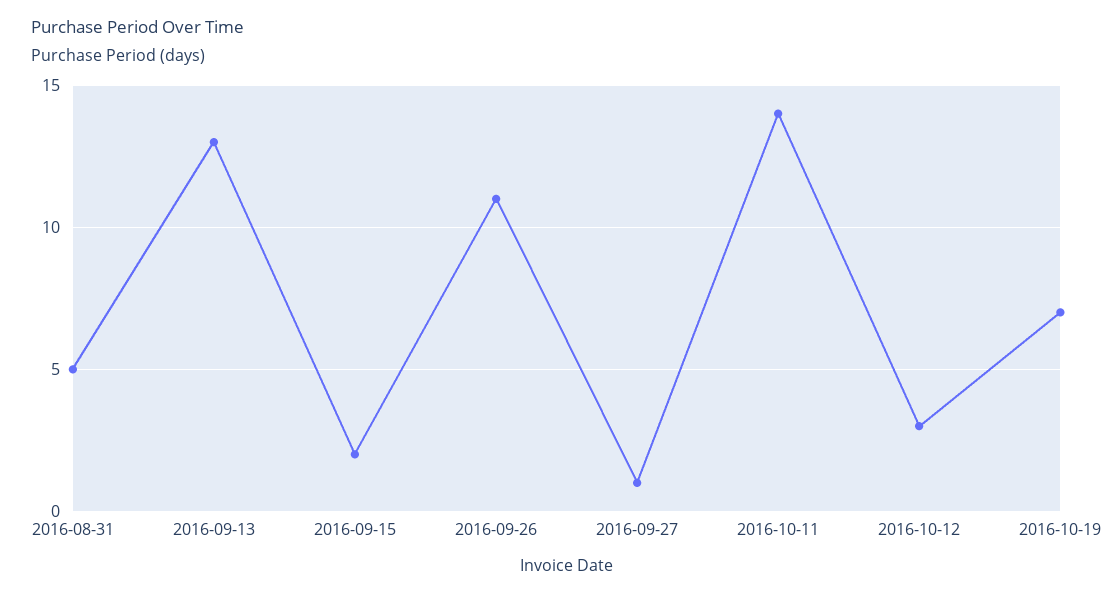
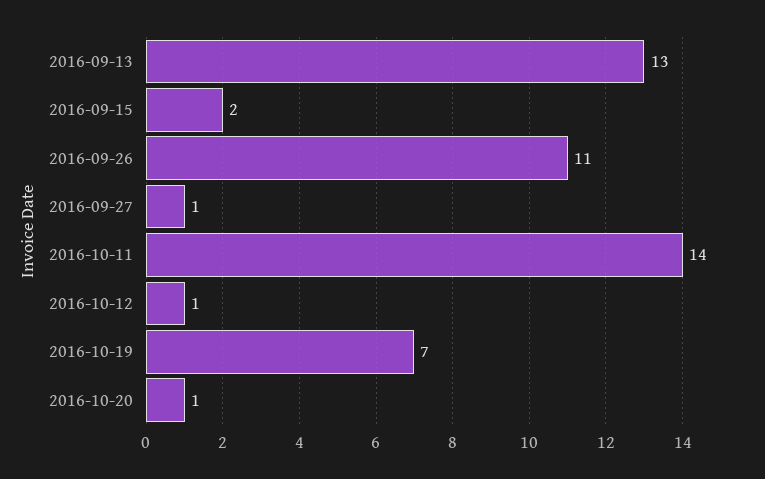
2016-08-31: 5 -> none
2016-10-12: 3 -> 1
2016-10-20: none -> 1

